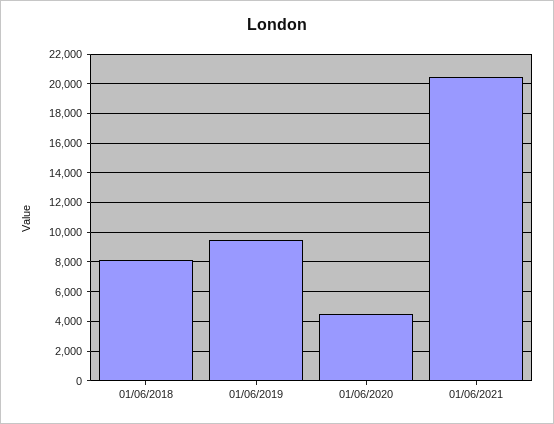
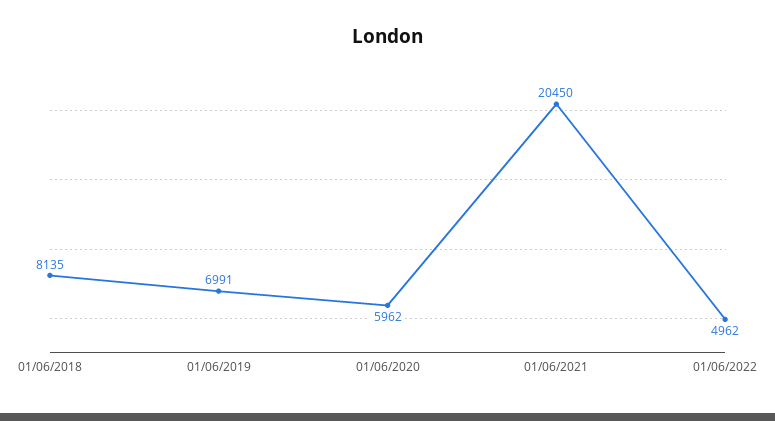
01/06/2019: 9500 -> 6991
01/06/2020: 4500 -> 5962
01/06/2022: none -> 4962

